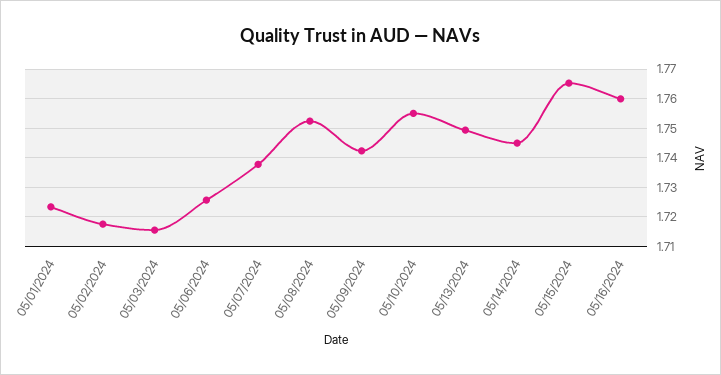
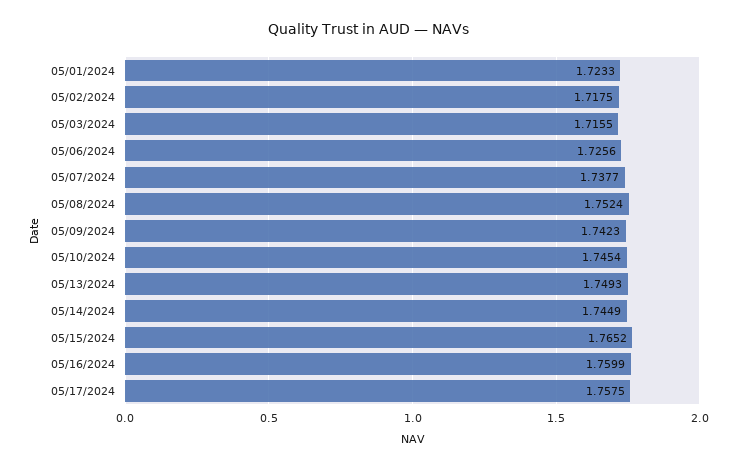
05/10/2024: 1.755 -> 1.7454
05/17/2024: none -> 1.7575

